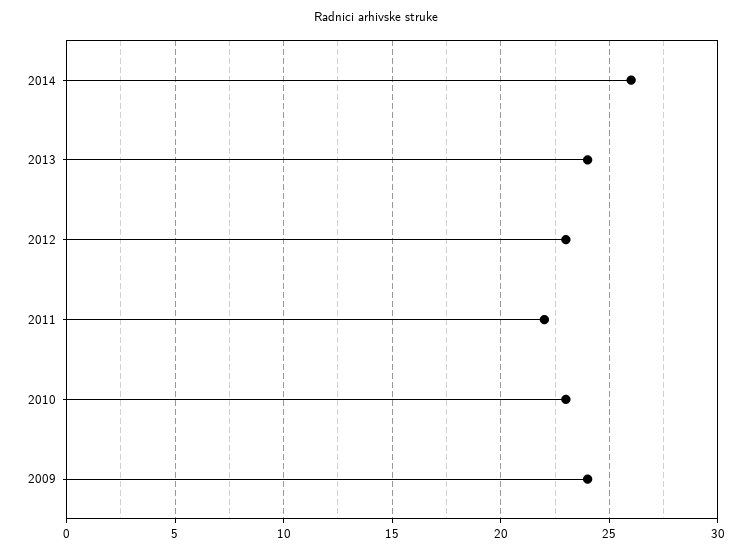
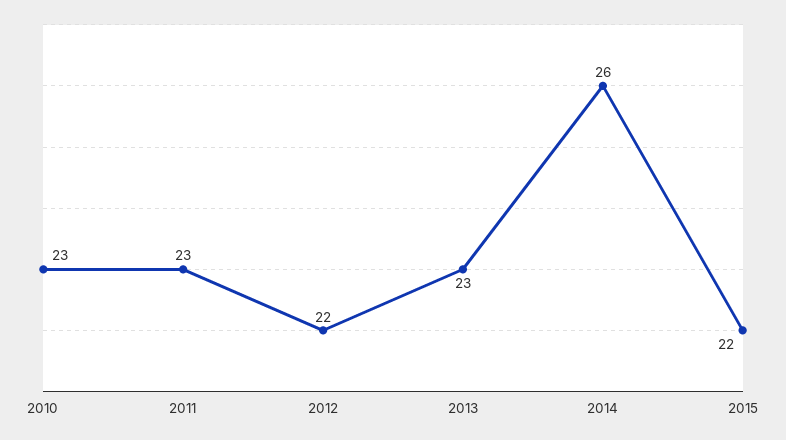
2013: 24 -> 23
2012: 23 -> 22
2011: 22 -> 23
2009: 24 -> none
2015: none -> 22

